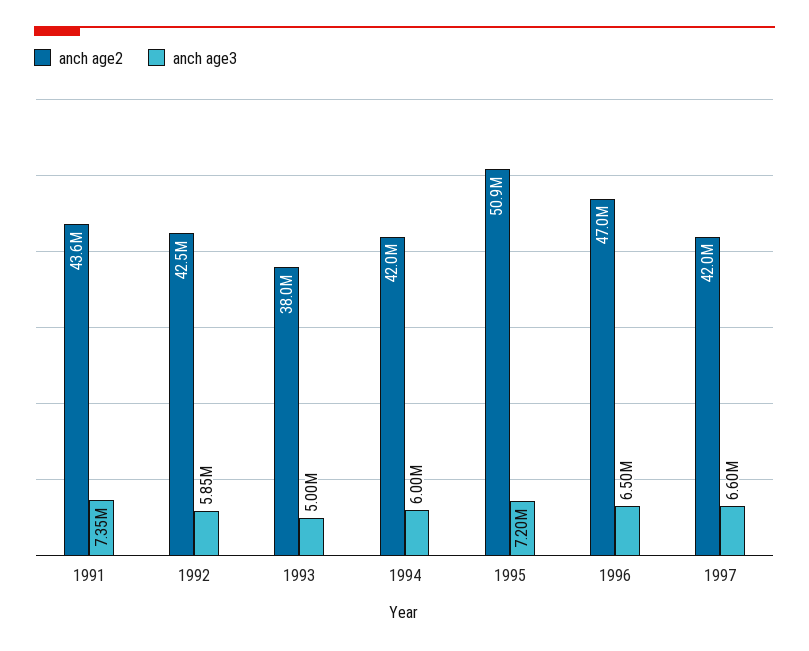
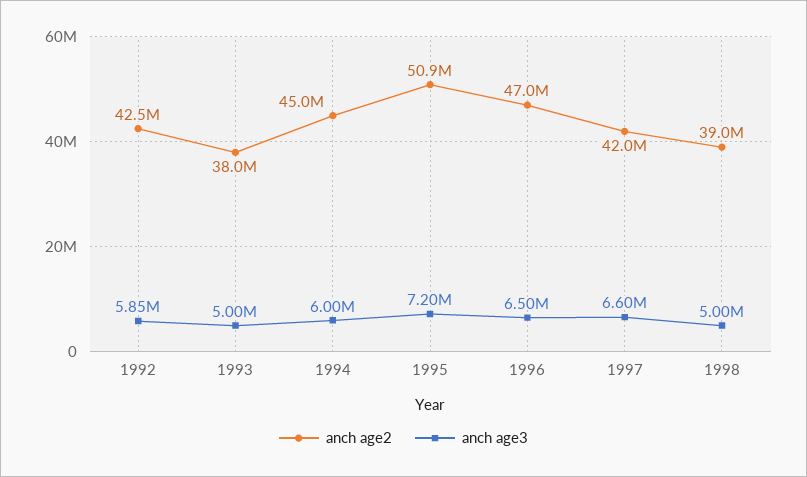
anch age2, 1991: 43600000 -> none
anch age3, 1991: 7350000 -> none
anch age2, 1994: 42000000 -> 45000000
anch age2, 1998: none -> 39000000
anch age3, 1998: none -> 5000000

